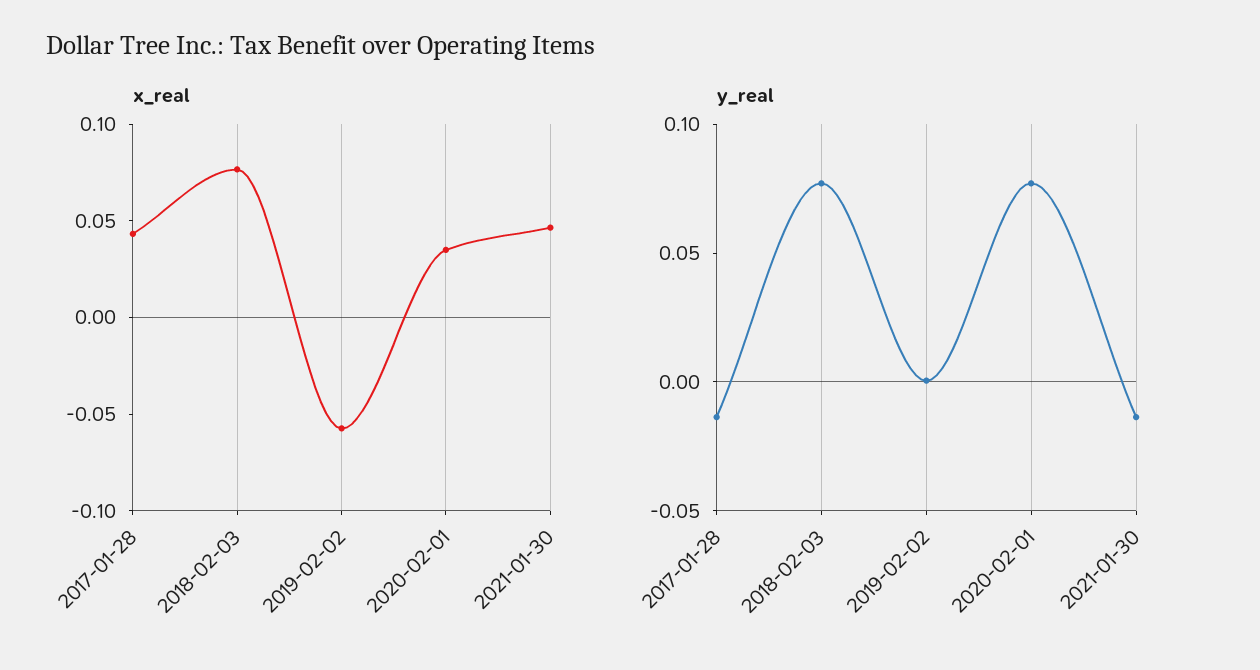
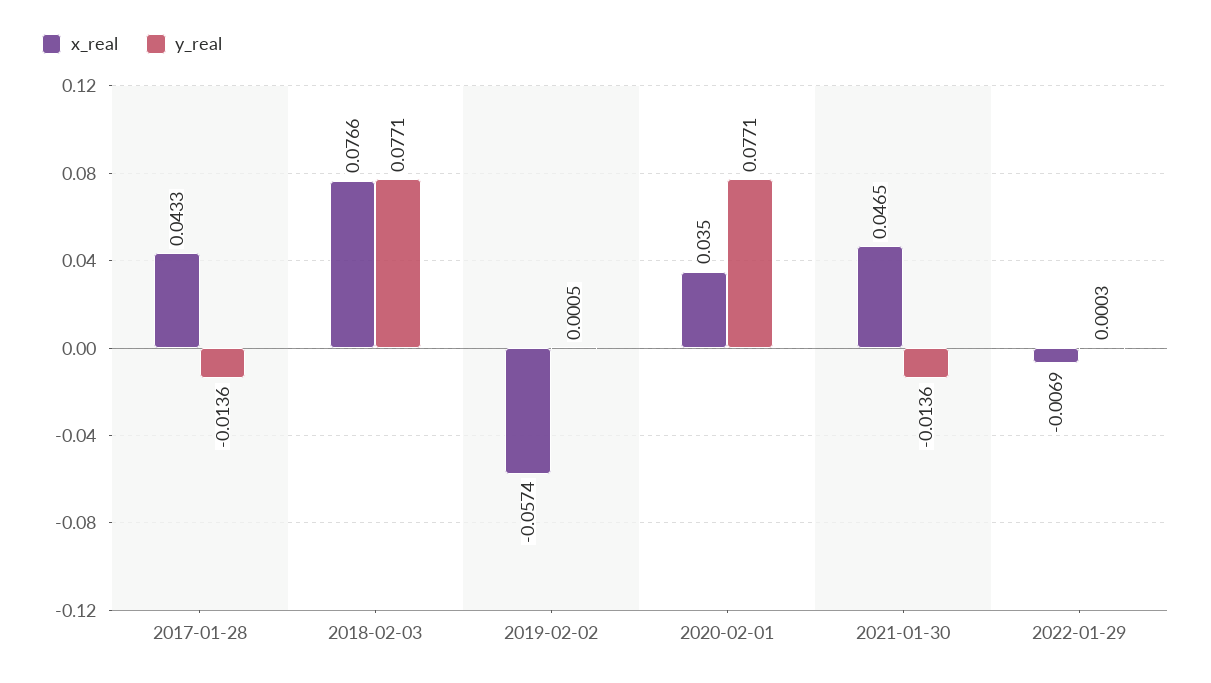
x_real, 2022-01-29: none -> -0.0069
y_real, 2022-01-29: none -> 0.0003

